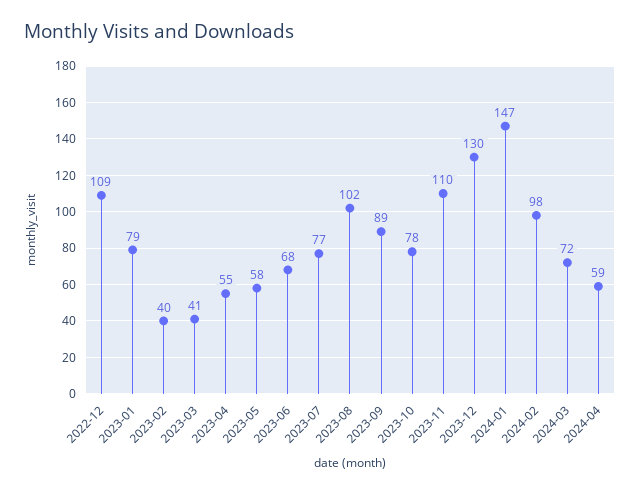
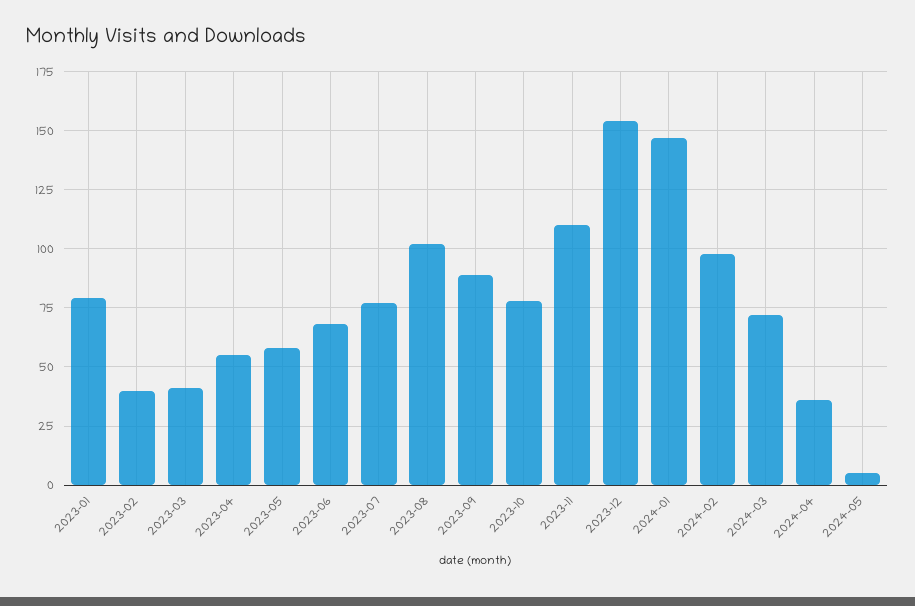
2022-12: 109 -> none
2023-12: 130 -> 155
2024-04: 59 -> 35
2024-05: none -> 5

